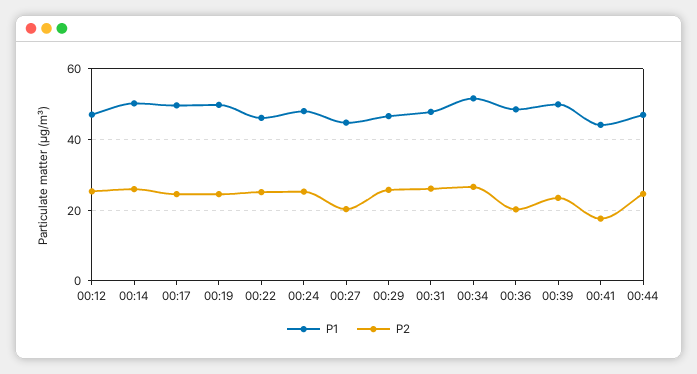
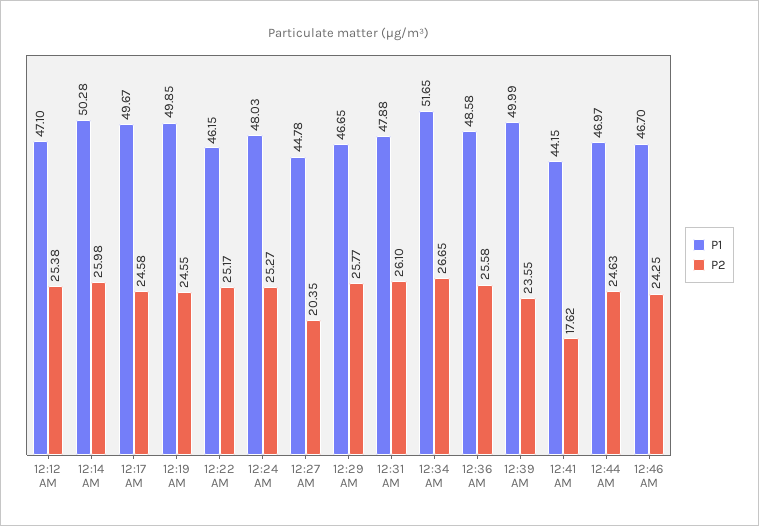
P2, 00:36: 20 -> 25.58
P1, 12:46 AM: none -> 46.7
P2, 12:46 AM: none -> 24.25

